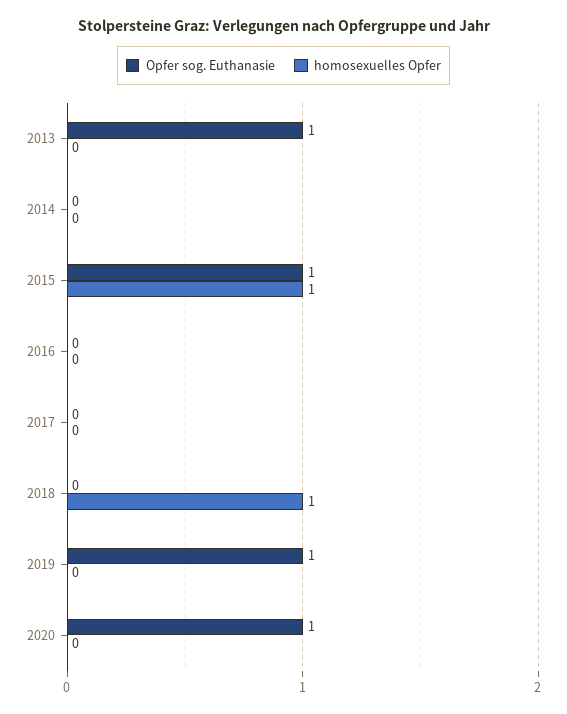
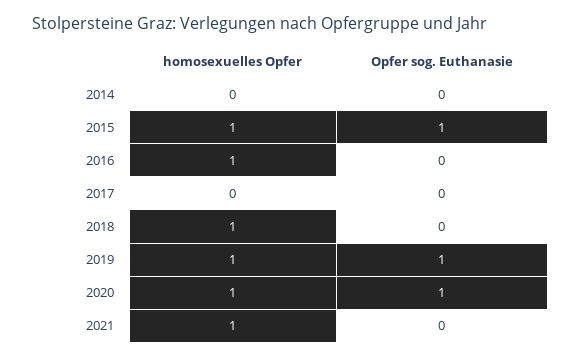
Opfer sog. Euthanasie, 2013: 1 -> none
homosexuelles Opfer, 2013: 0 -> none
homosexuelles Opfer, 2016: 0 -> 1
homosexuelles Opfer, 2019: 0 -> 1
homosexuelles Opfer, 2020: 0 -> 1
homosexuelles Opfer, 2021: none -> 1
Opfer sog. Euthanasie, 2021: none -> 0

